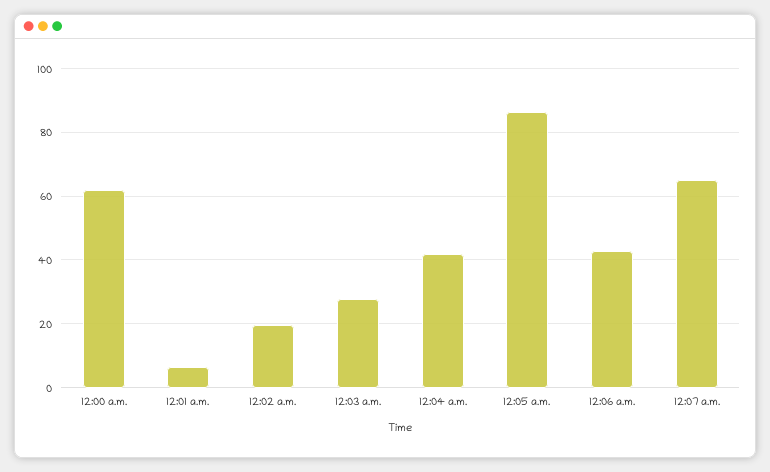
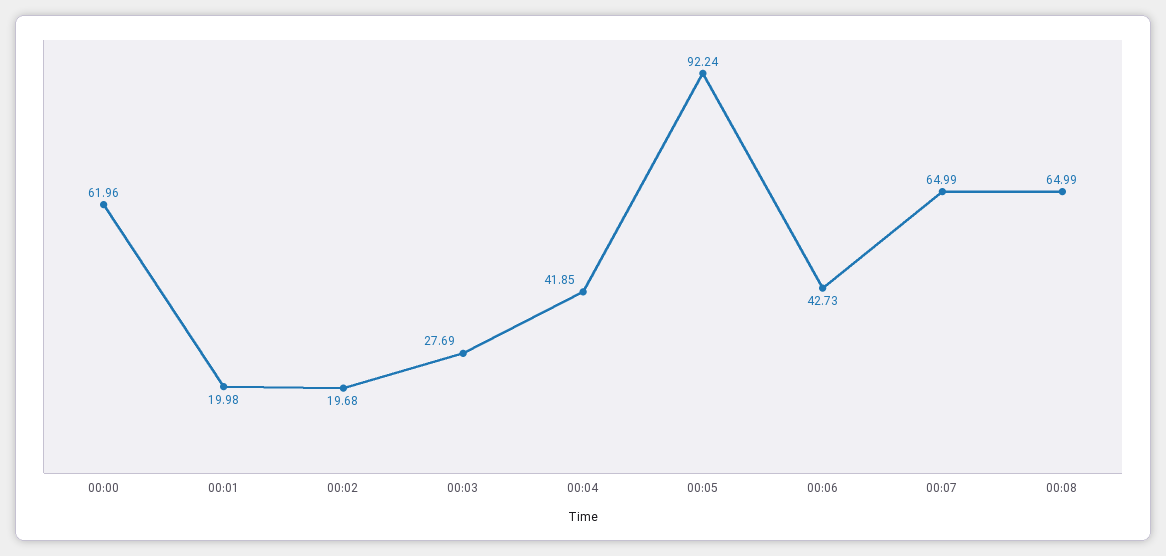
12:01 a.m.: 6 -> 19.98
12:05 a.m.: 86 -> 92.24
00:08: none -> 64.99

